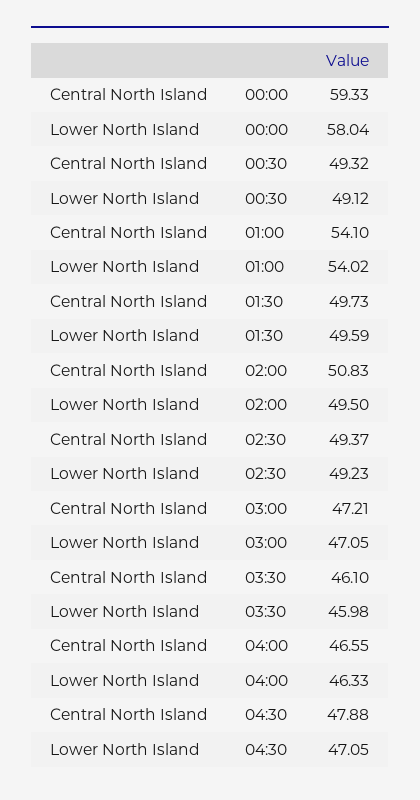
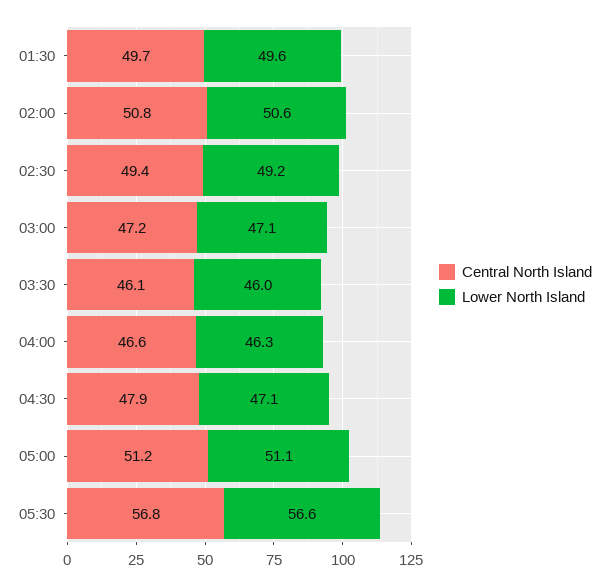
Central North Island, 00:00: 59.33 -> none
Lower North Island, 00:00: 58.04 -> none
Central North Island, 00:30: 49.32 -> none
Lower North Island, 00:30: 49.12 -> none
Central North Island, 01:00: 54.1 -> none
Lower North Island, 01:00: 54.02 -> none
Lower North Island, 02:00: 49.5 -> 50.6
Central North Island, 05:00: none -> 51.2
Lower North Island, 05:00: none -> 51.1
Central North Island, 05:30: none -> 56.8
Lower North Island, 05:30: none -> 56.6

